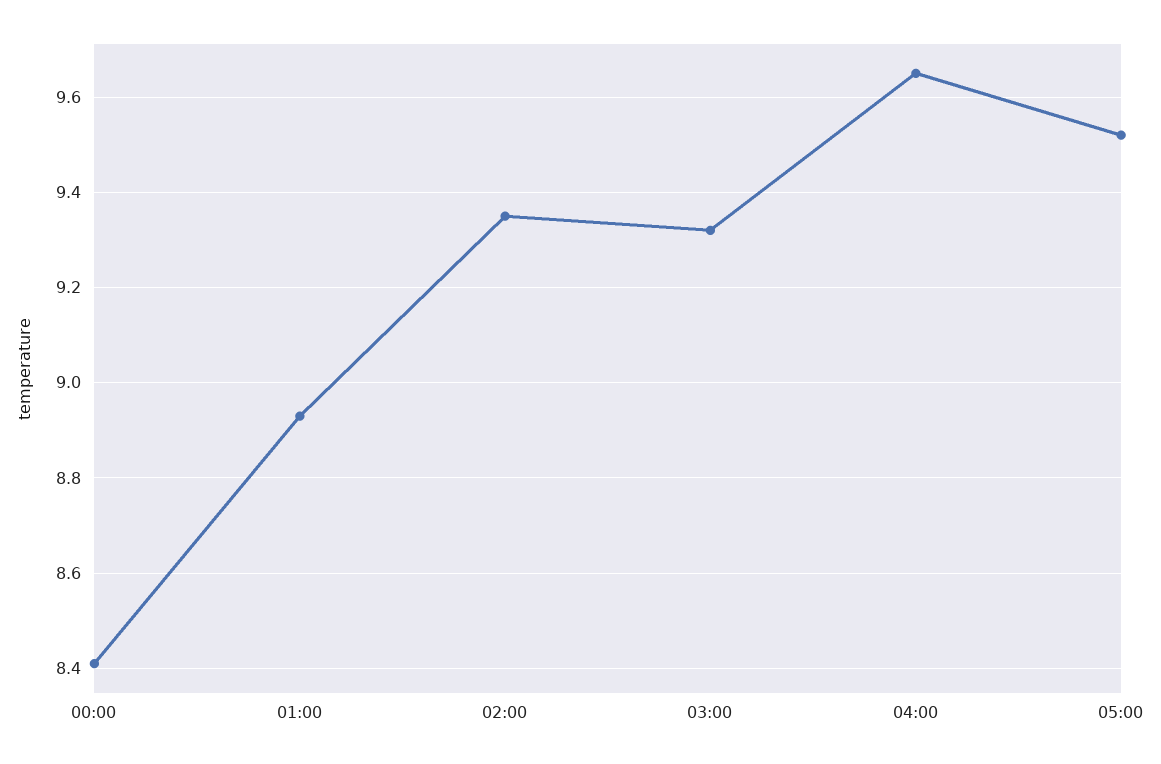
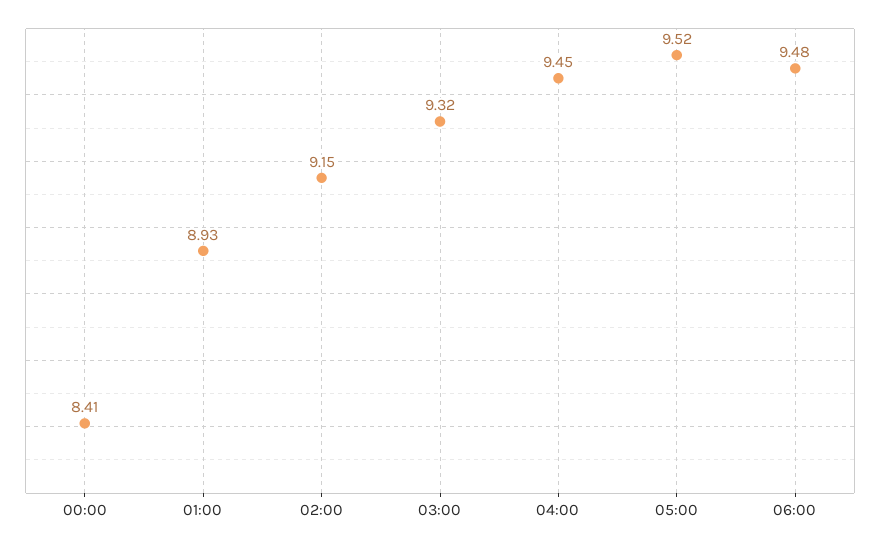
02:00: 9.35 -> 9.15
04:00: 9.65 -> 9.45
06:00: none -> 9.48

